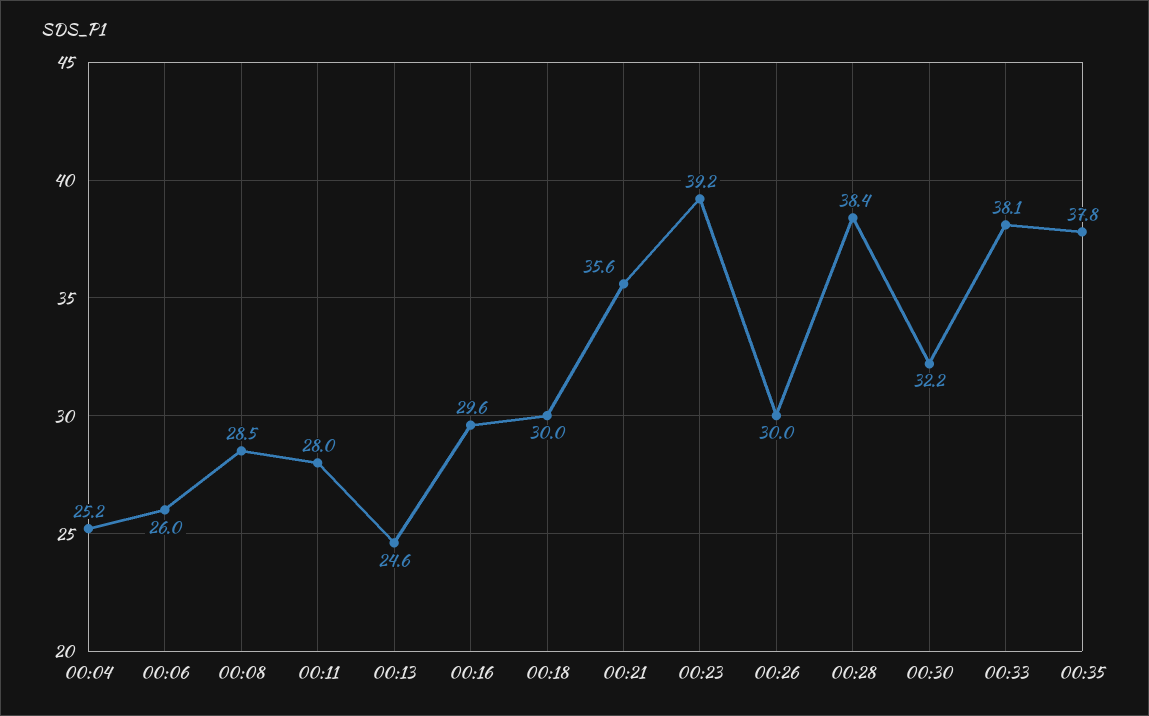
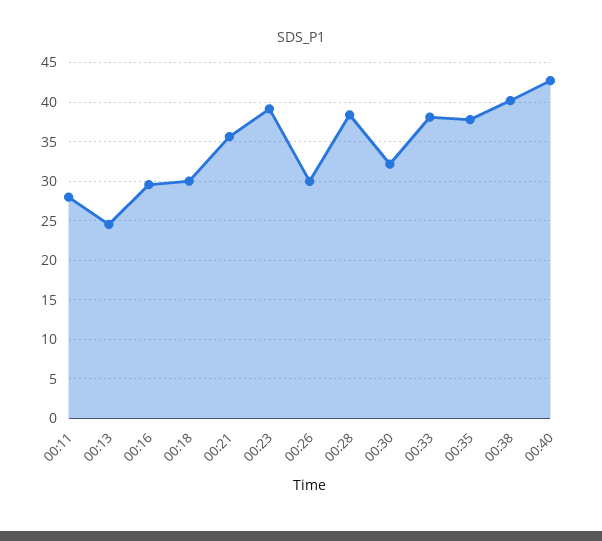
00:04: 25.2 -> none
00:06: 26 -> none
00:08: 28.5 -> none
00:38: none -> 40
00:40: none -> 43

